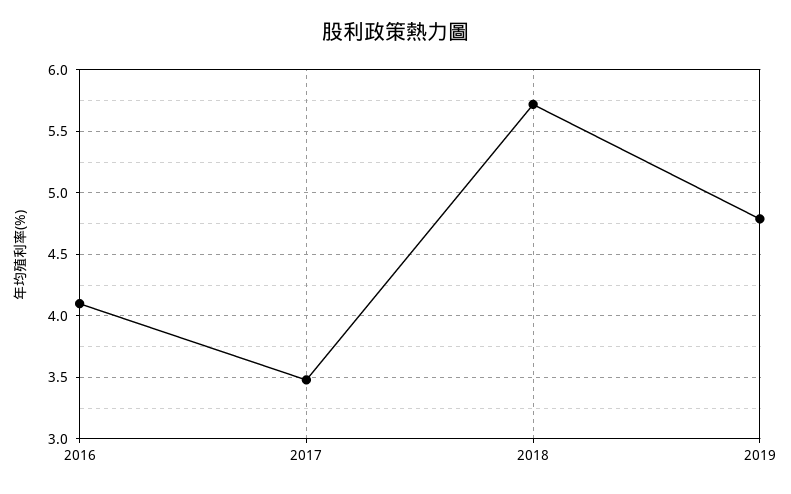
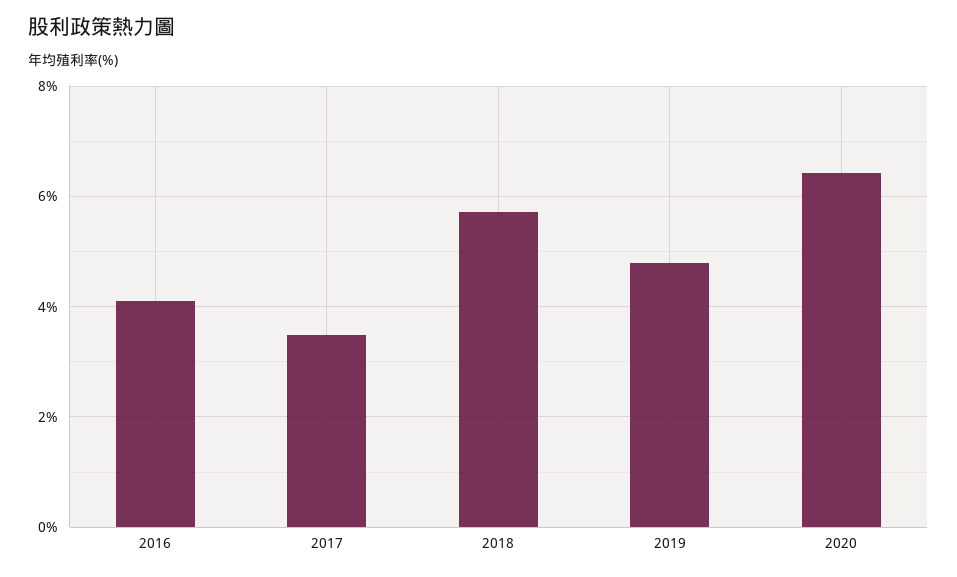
2020: none -> 6.4

